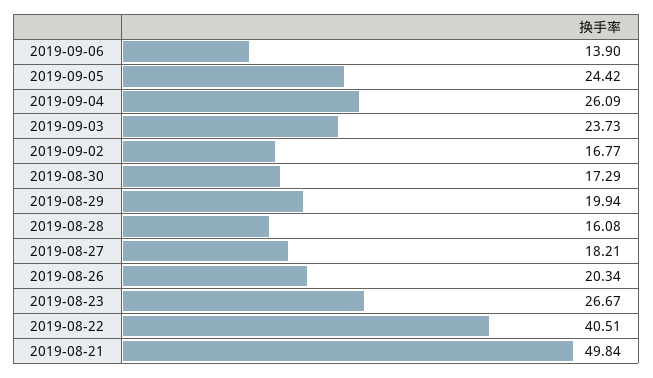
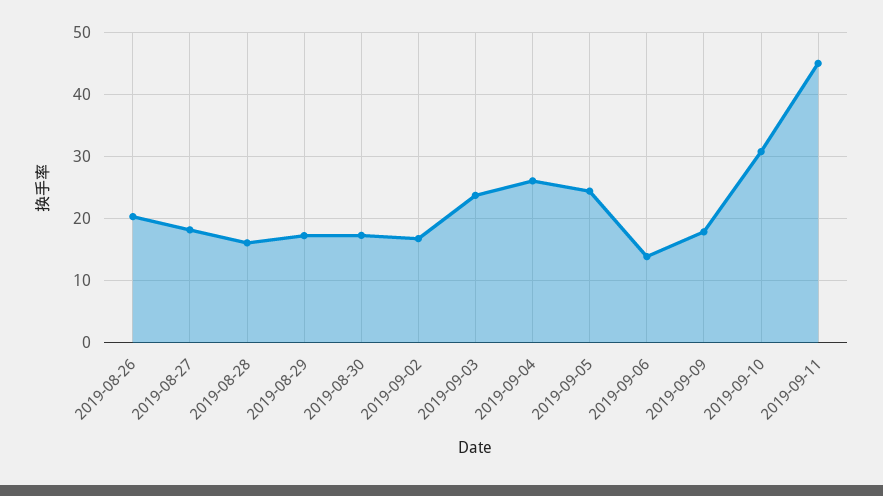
2019-08-29: 19.94 -> 17
2019-08-23: 26.67 -> none
2019-08-22: 40.51 -> none
2019-08-21: 49.84 -> none
2019-09-09: none -> 18
2019-09-10: none -> 31
2019-09-11: none -> 45

